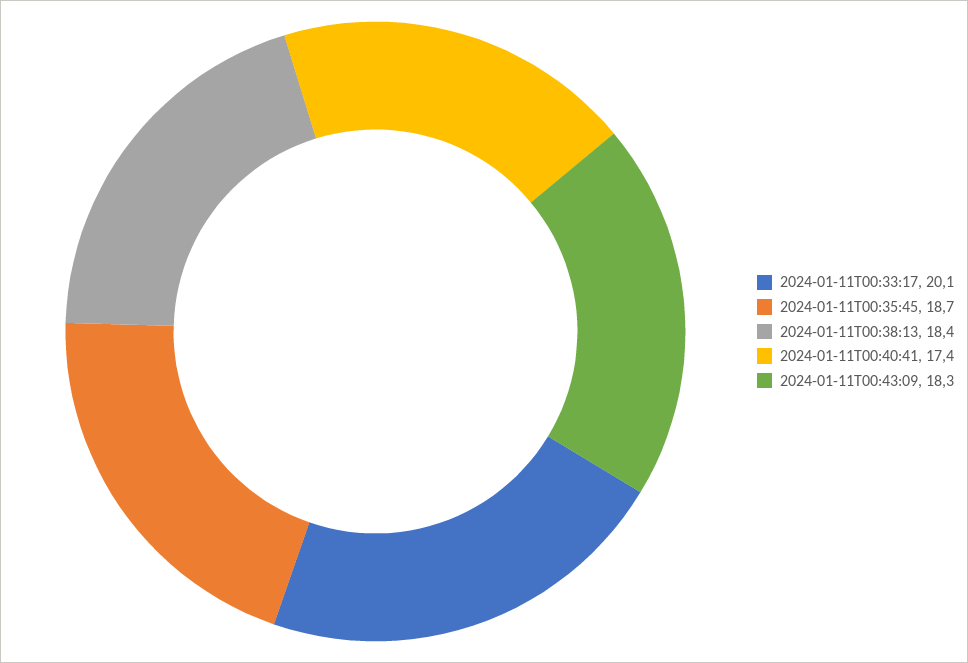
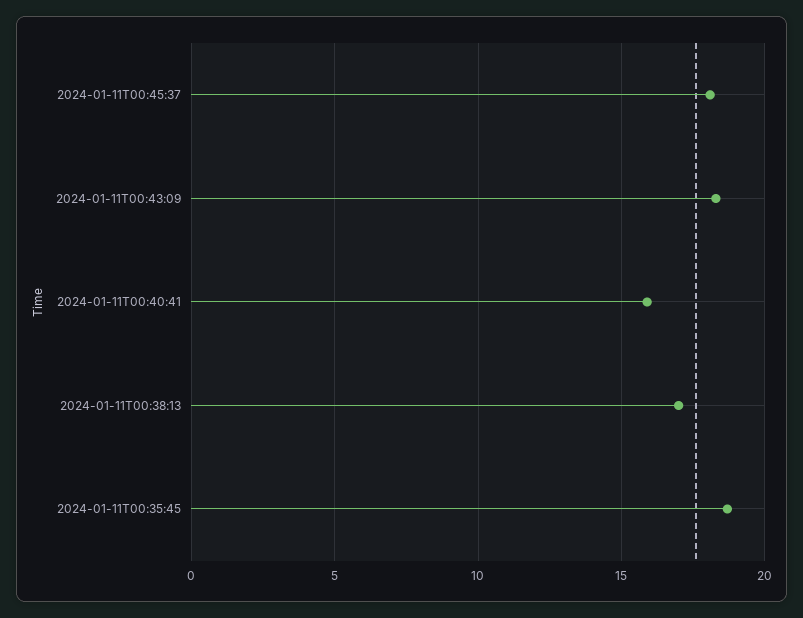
2024-01-11T00:33:17: 20.1 -> none
2024-01-11T00:38:13: 18.4 -> 17
2024-01-11T00:40:41: 17.4 -> 16
2024-01-11T00:45:37: none -> 18

